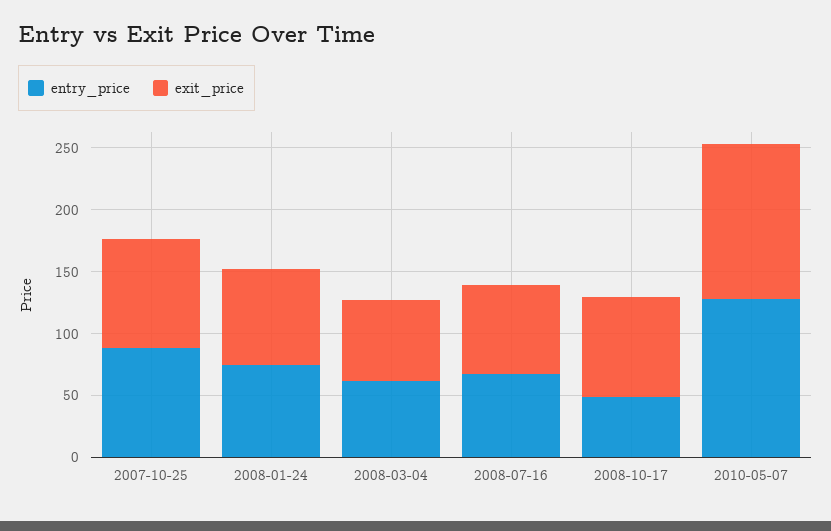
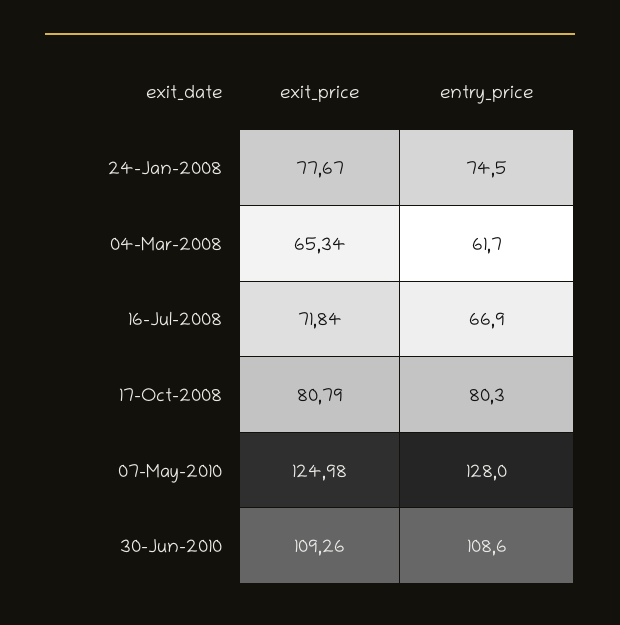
entry_price, 2007-10-25: 90 -> none
exit_price, 2007-10-25: 90 -> none
entry_price, 2008-10-17: 50 -> 80.3
exit_price, 30-Jun-2010: none -> 109.26
entry_price, 30-Jun-2010: none -> 108.6

